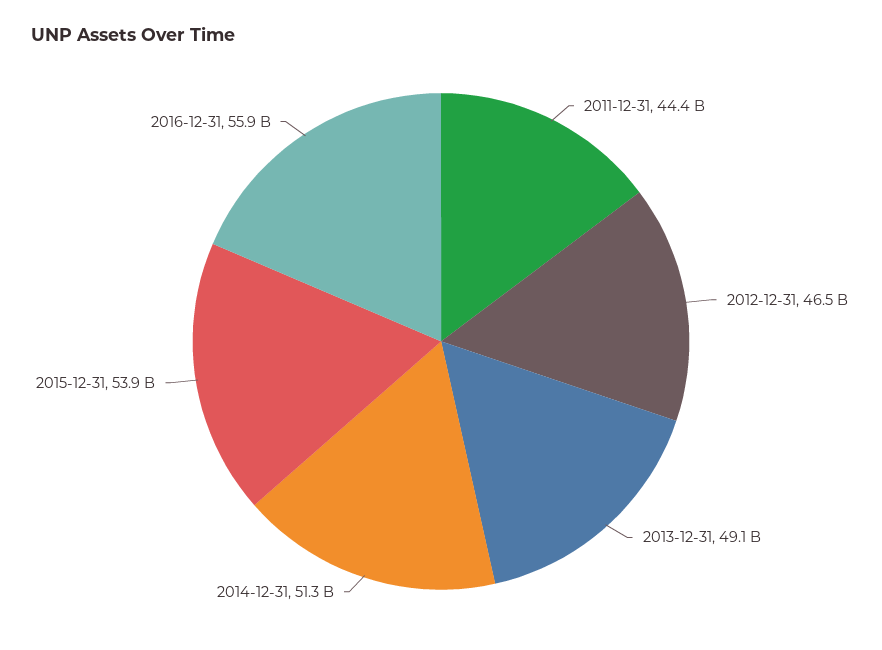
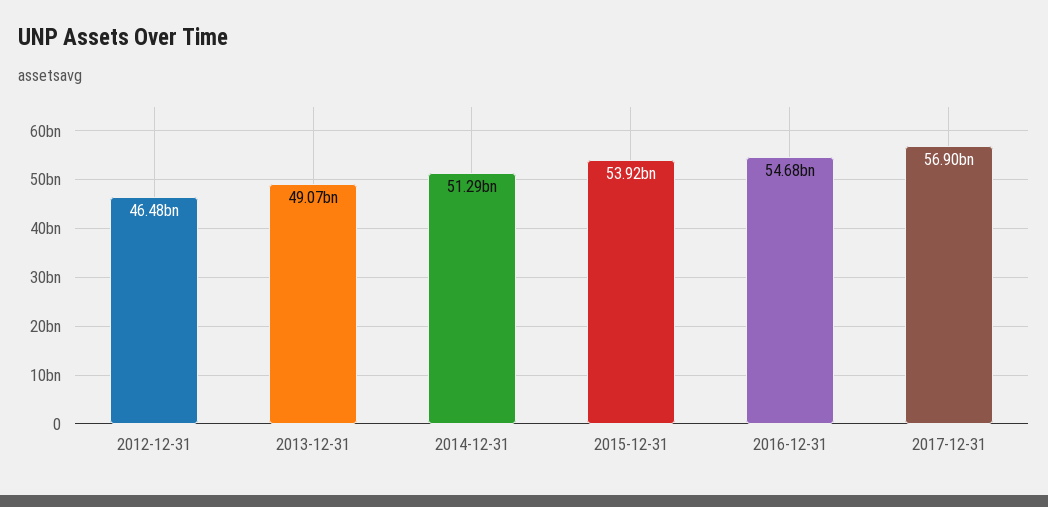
2011-12-31: 44400000000 -> none
2016-12-31: 55900000000 -> 54680000000
2017-12-31: none -> 56900000000

